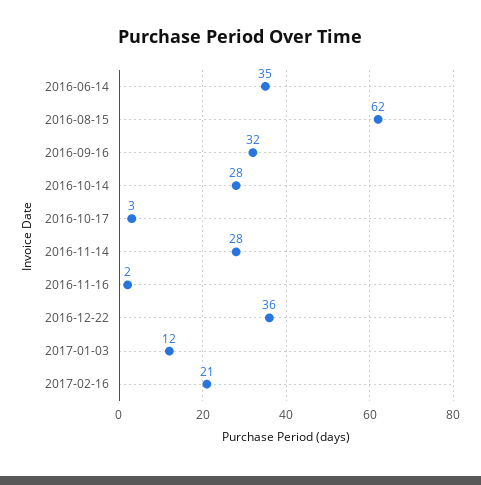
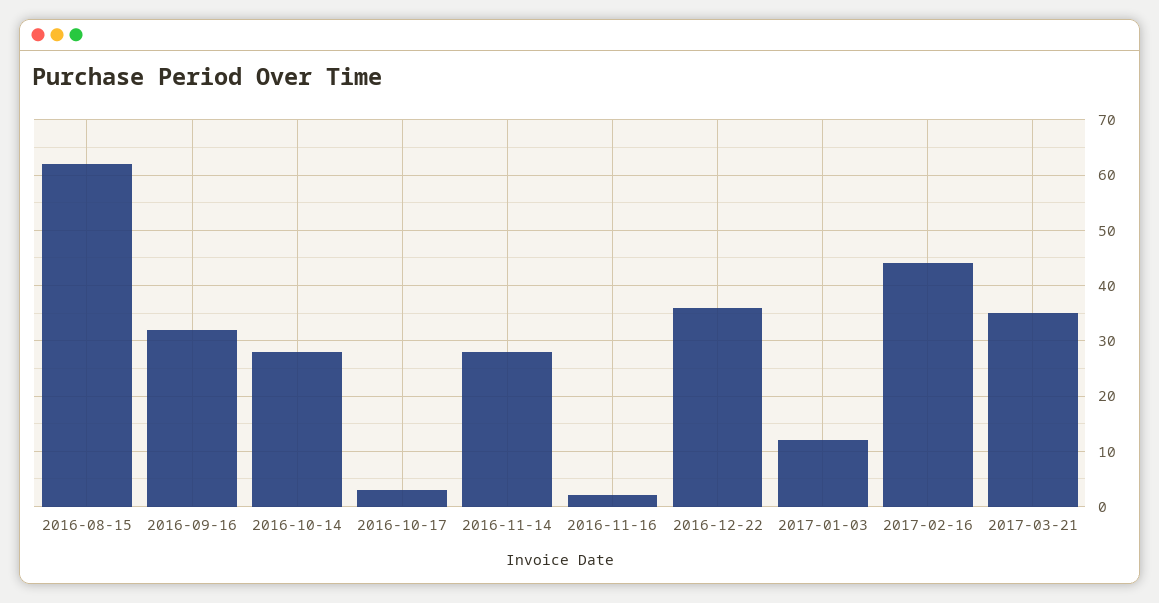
2016-06-14: 35 -> none
2017-02-16: 21 -> 45
2017-03-21: none -> 35

